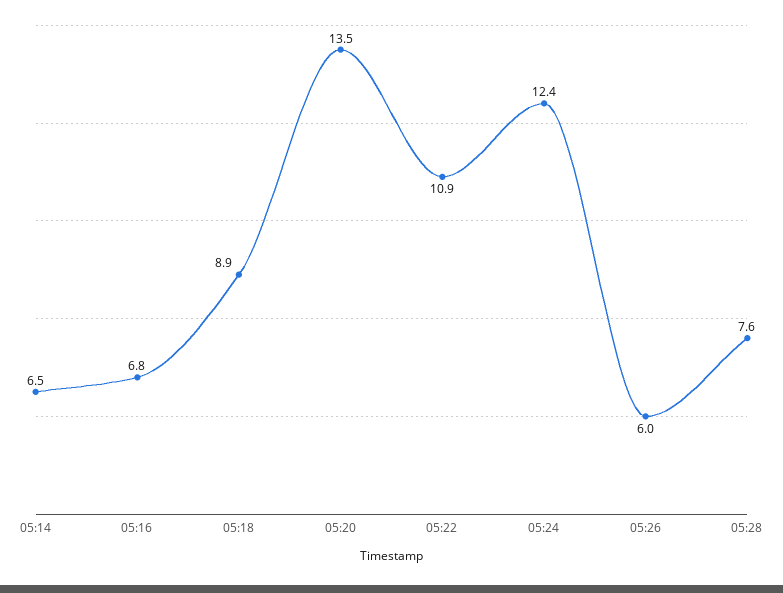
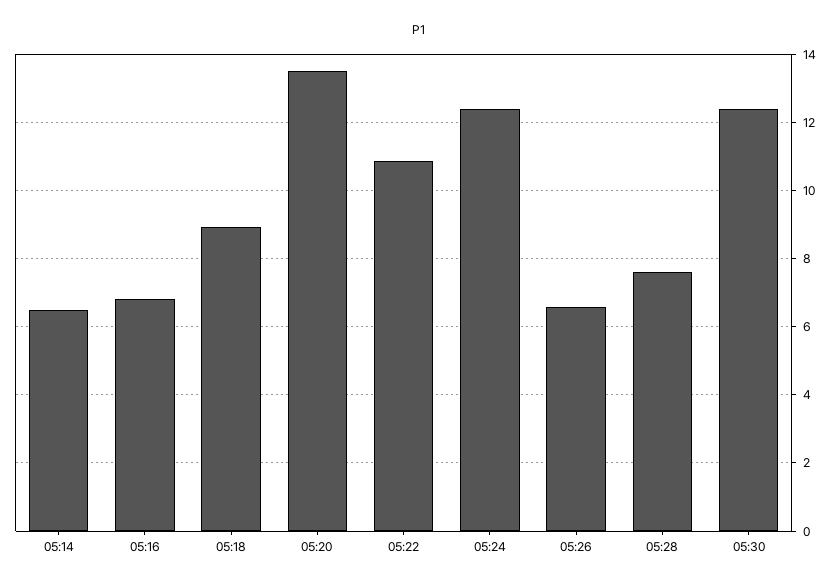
05:26: 6 -> 6.6
05:30: none -> 12.4

